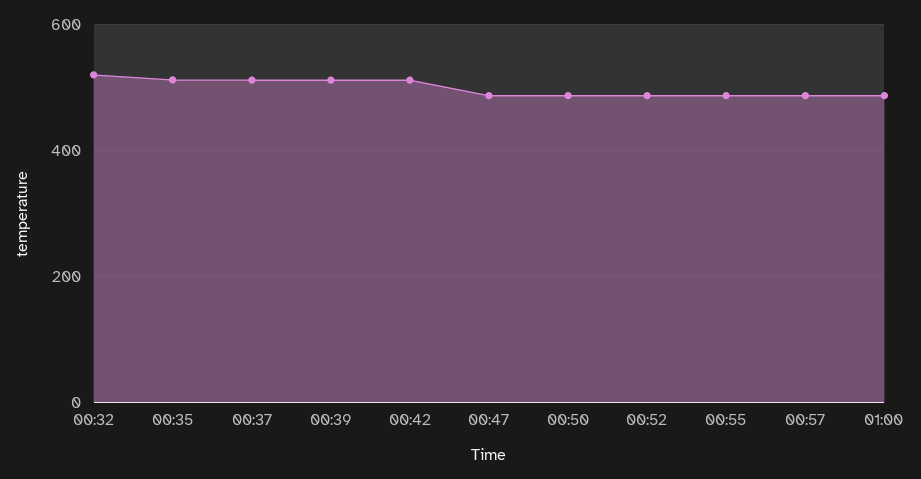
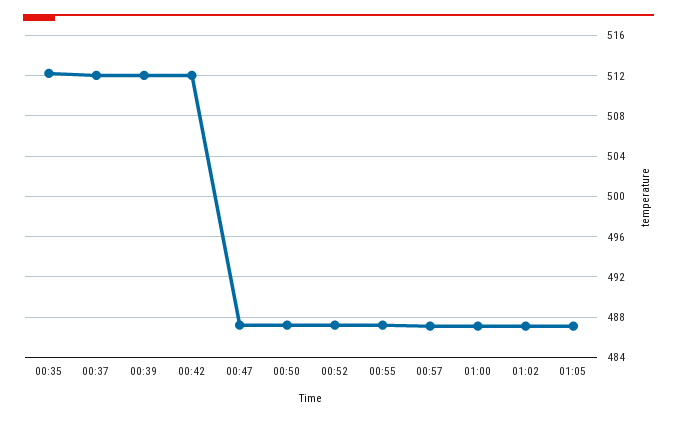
00:32: 520 -> none
01:02: none -> 487
01:05: none -> 487

